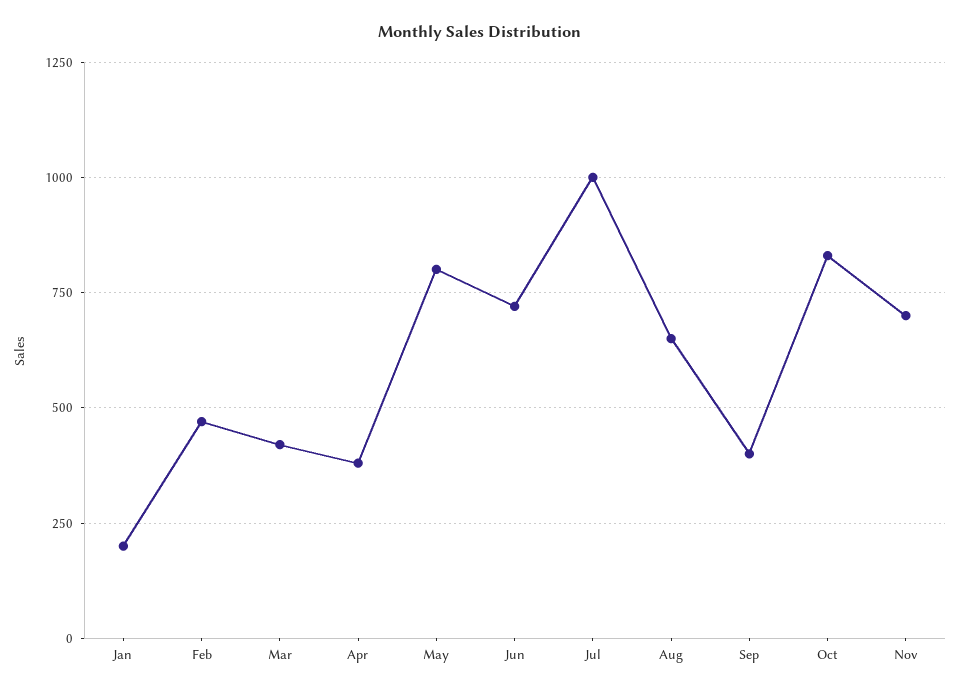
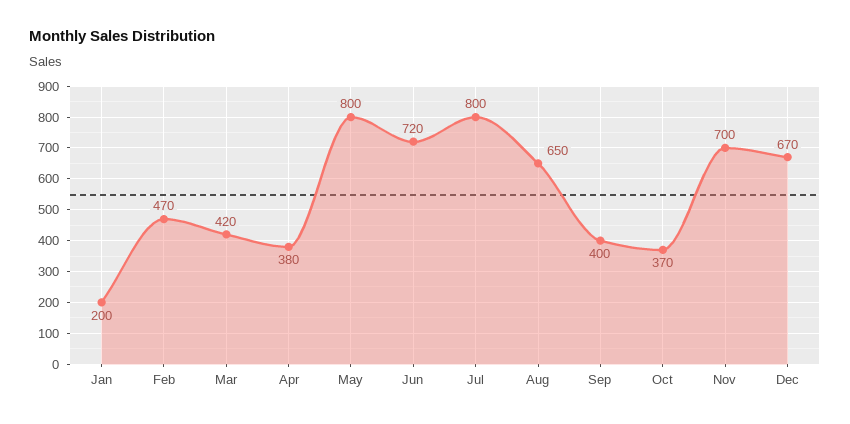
Jul: 1000 -> 800
Oct: 825 -> 370
Dec: none -> 670

